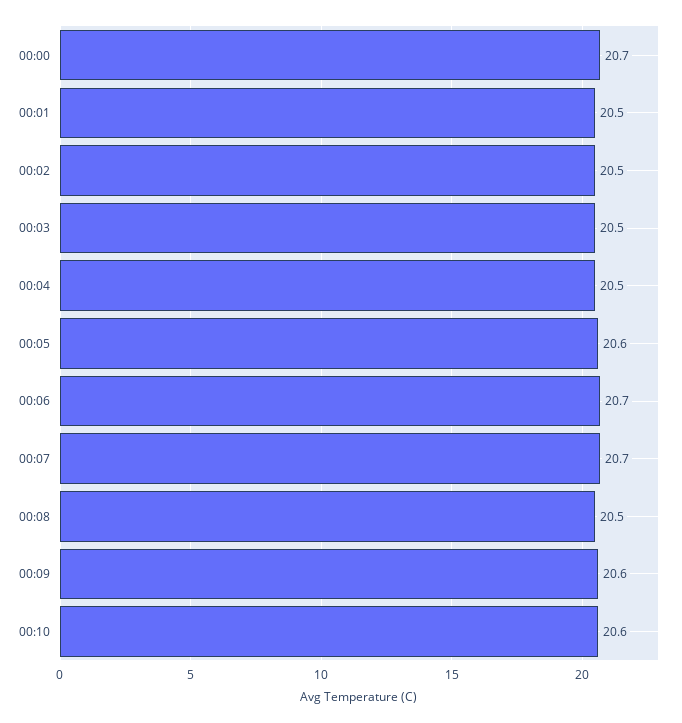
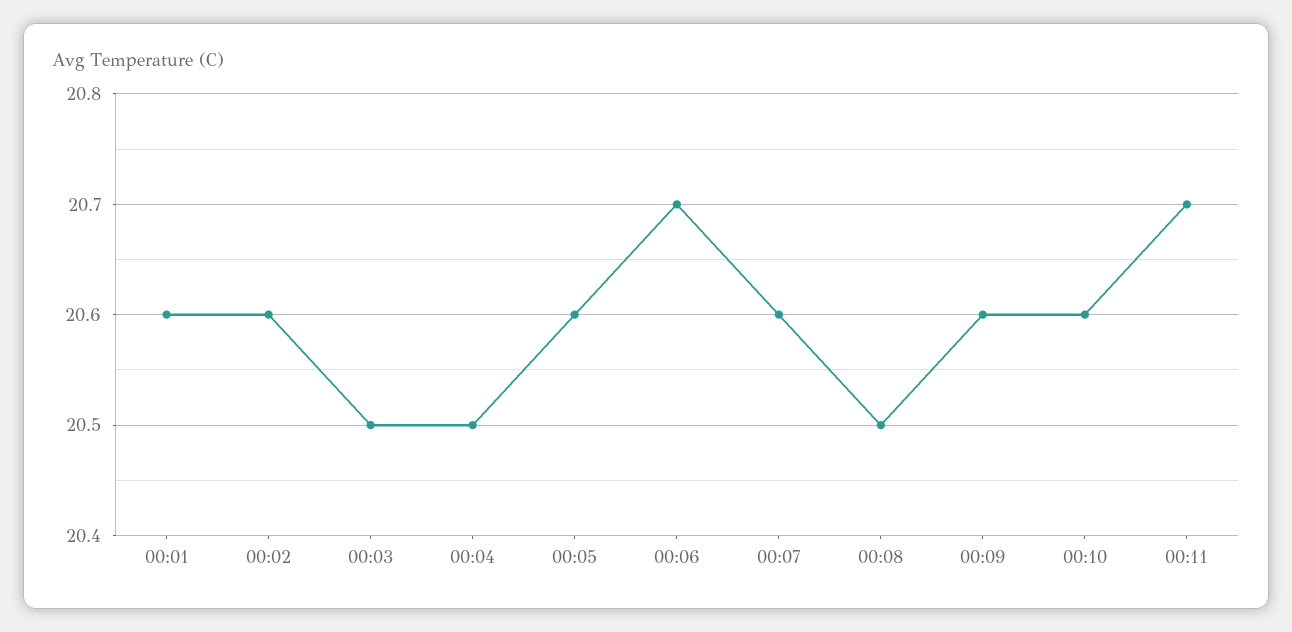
00:00: 20.7 -> none
00:01: 20.5 -> 20.6
00:02: 20.5 -> 20.6
00:07: 20.7 -> 20.6
00:11: none -> 20.7

